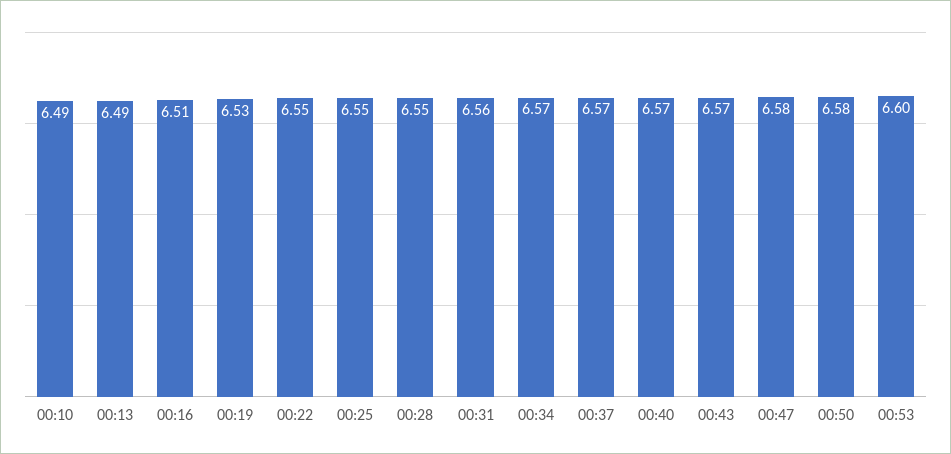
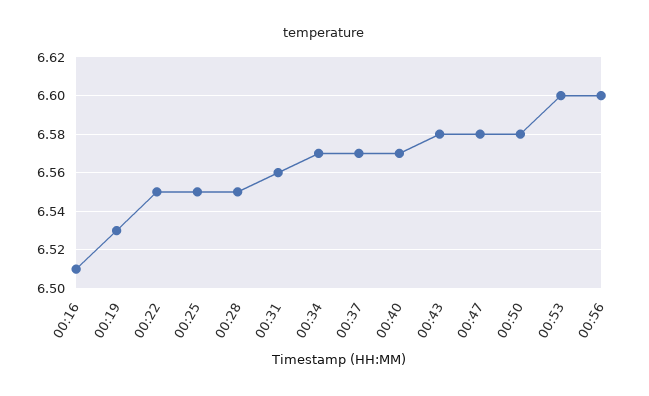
00:10: 6.49 -> none
00:13: 6.49 -> none
00:43: 6.57 -> 6.58
00:56: none -> 6.6

